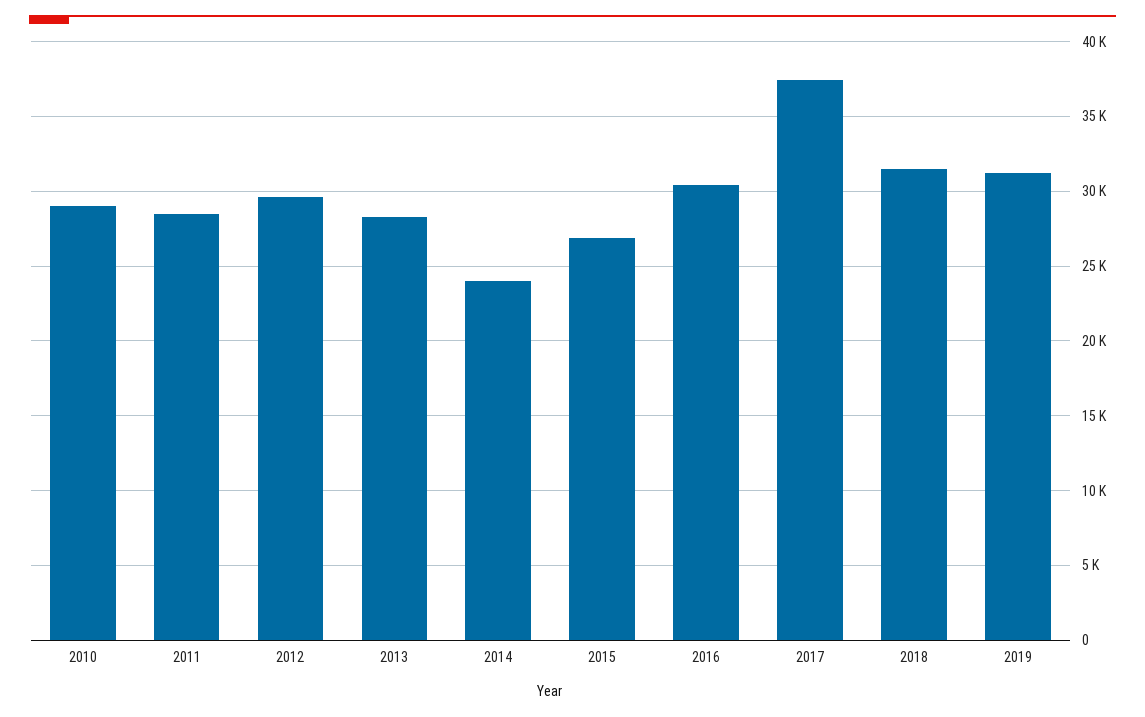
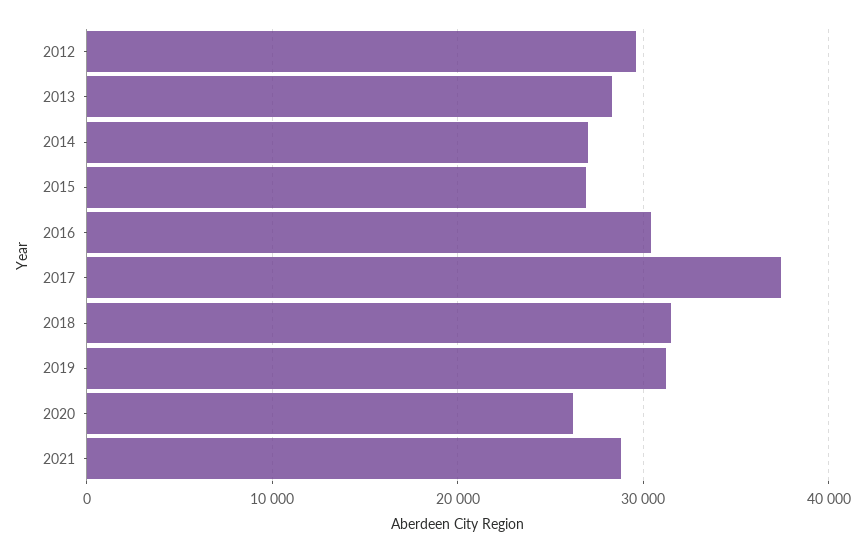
2010: 29000 -> none
2011: 28500 -> none
2014: 24000 -> 27000
2020: none -> 26000
2021: none -> 29000

